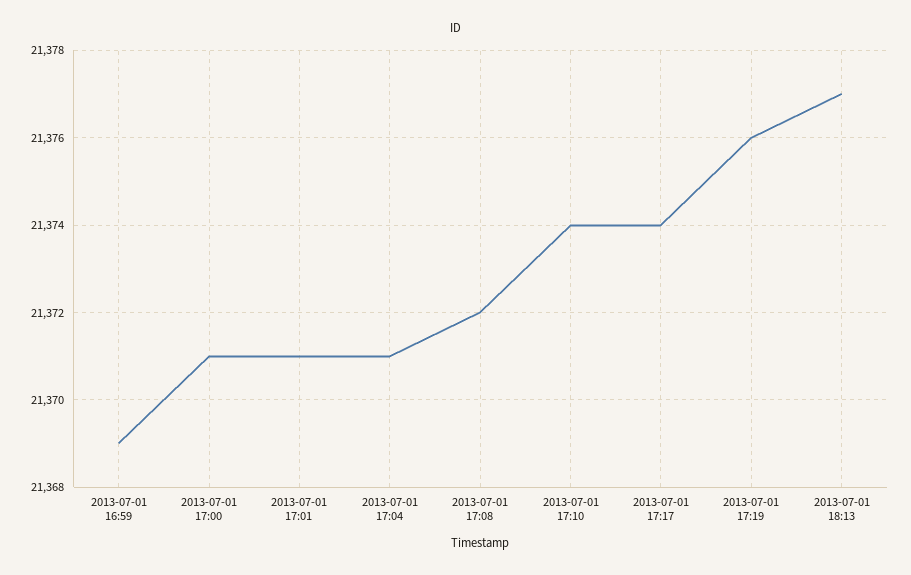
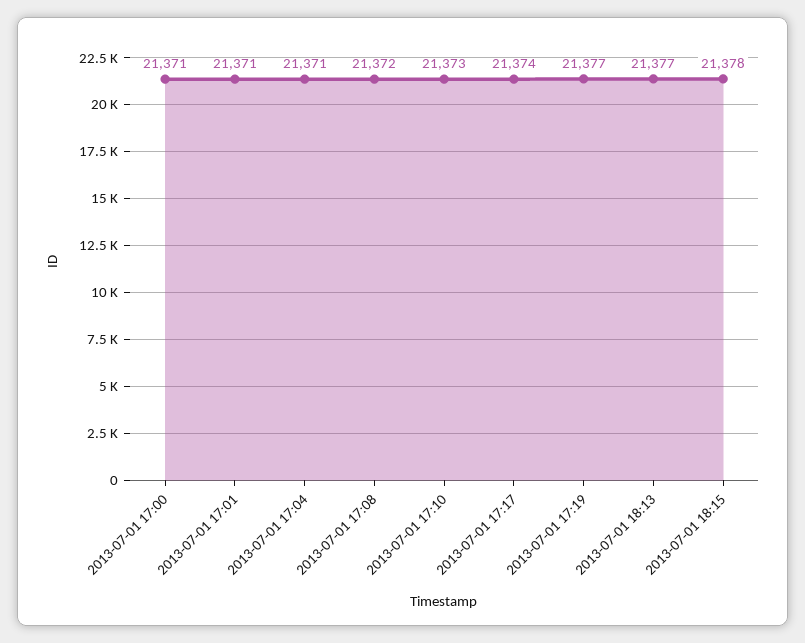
2013-07-01 16:59: 21369 -> none
2013-07-01 17:10: 21374 -> 21373
2013-07-01 17:19: 21376 -> 21377
2013-07-01 18:15: none -> 21378

